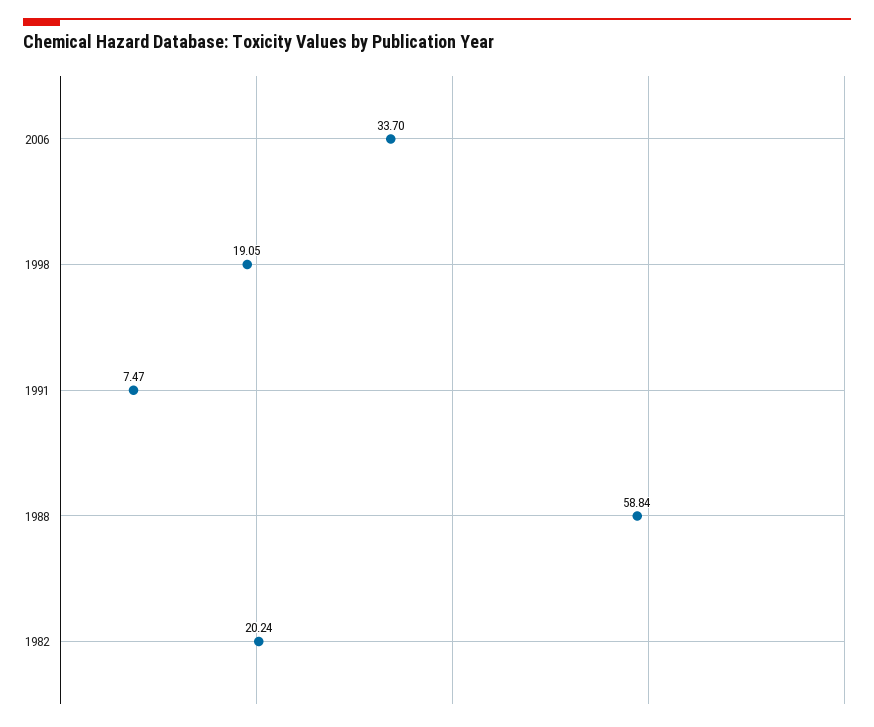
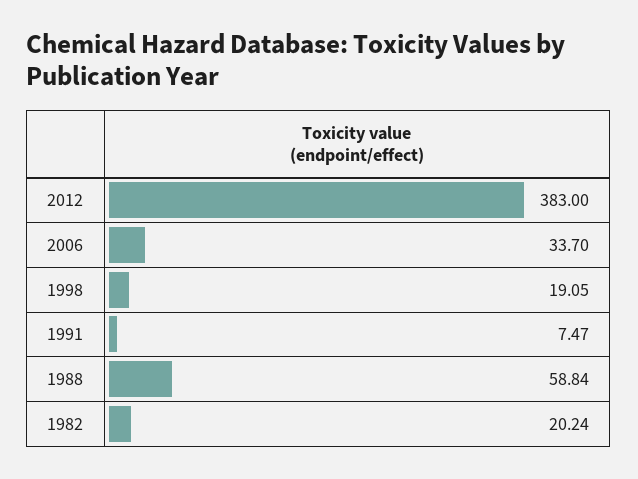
2012: none -> 383

